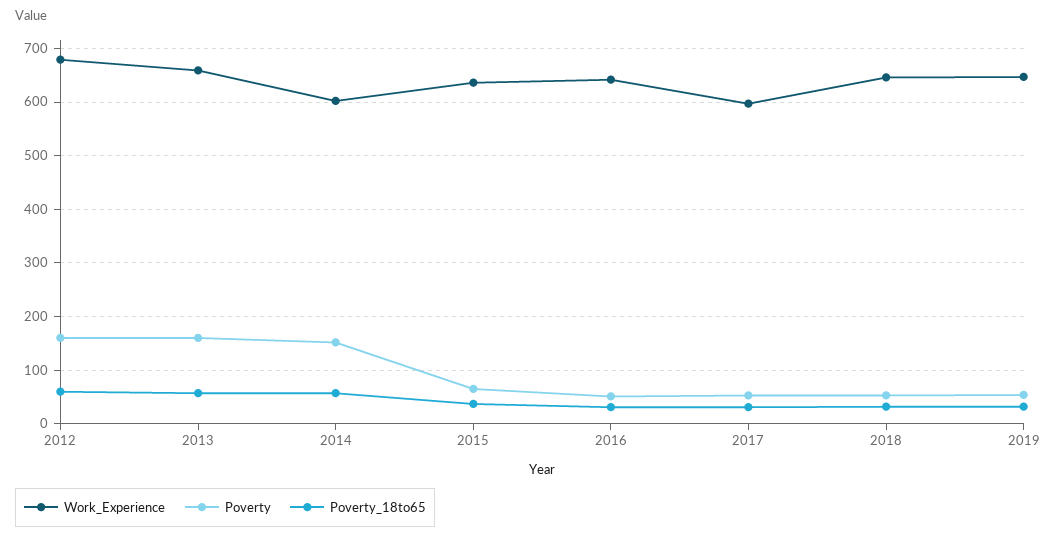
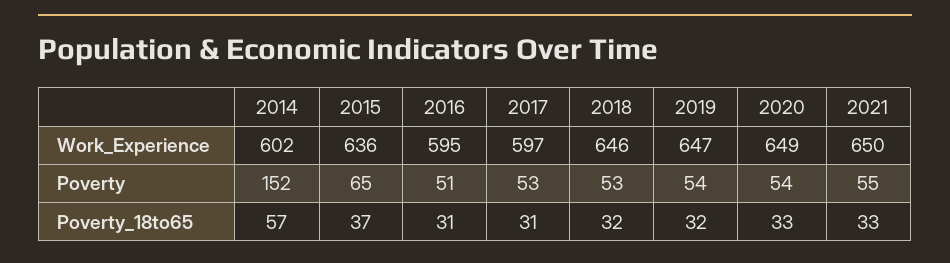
Work_Experience, 2012: 680 -> none
Poverty, 2012: 160 -> none
Poverty_18to65, 2012: 60 -> none
Work_Experience, 2013: 660 -> none
Poverty, 2013: 160 -> none
Poverty_18to65, 2013: 60 -> none
Work_Experience, 2016: 640 -> 595
Work_Experience, 2020: none -> 649
Work_Experience, 2021: none -> 650
Poverty, 2020: none -> 54
Poverty, 2021: none -> 55
Poverty_18to65, 2020: none -> 33
Poverty_18to65, 2021: none -> 33

